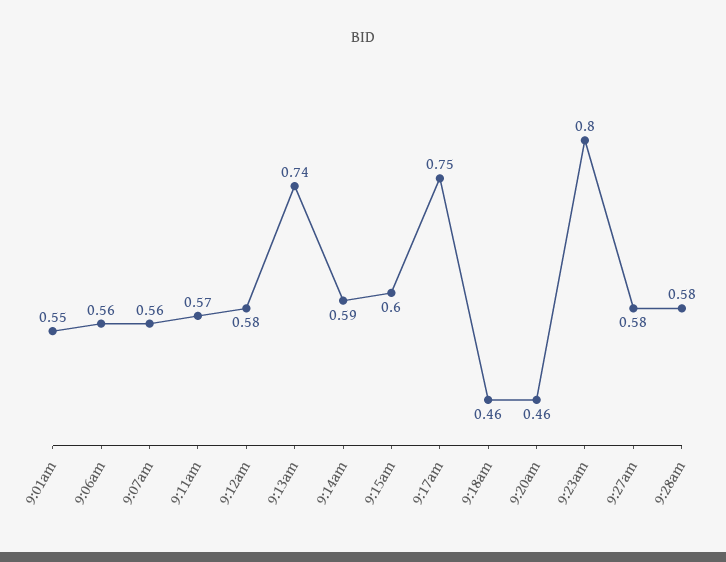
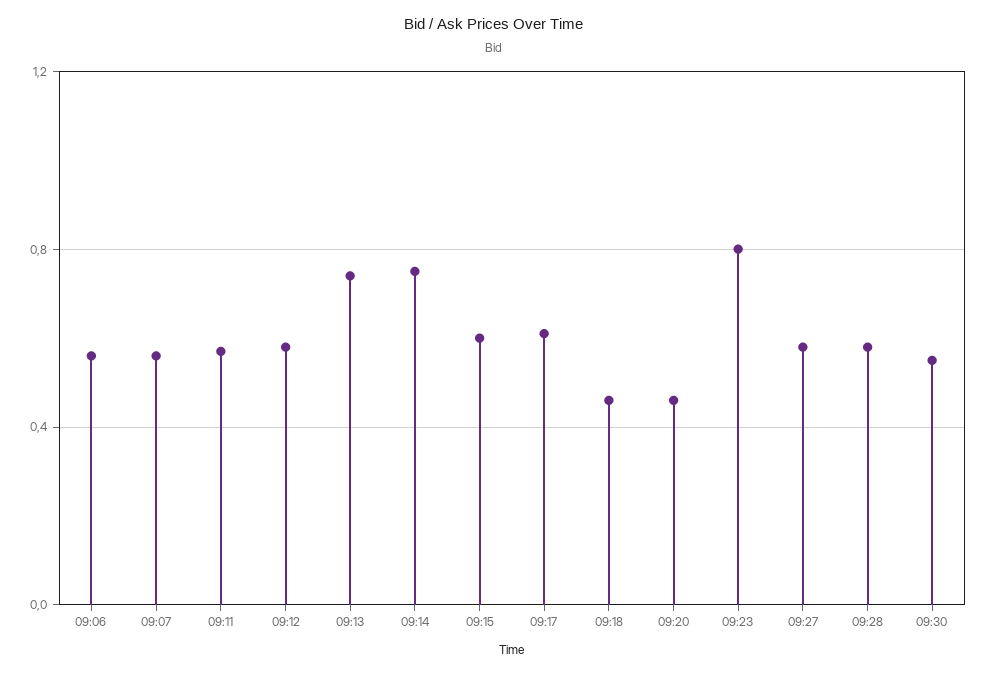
9:01am: 0.55 -> none
9:14am: 0.59 -> 0.75
9:17am: 0.75 -> 0.6
09:30: none -> 0.55

